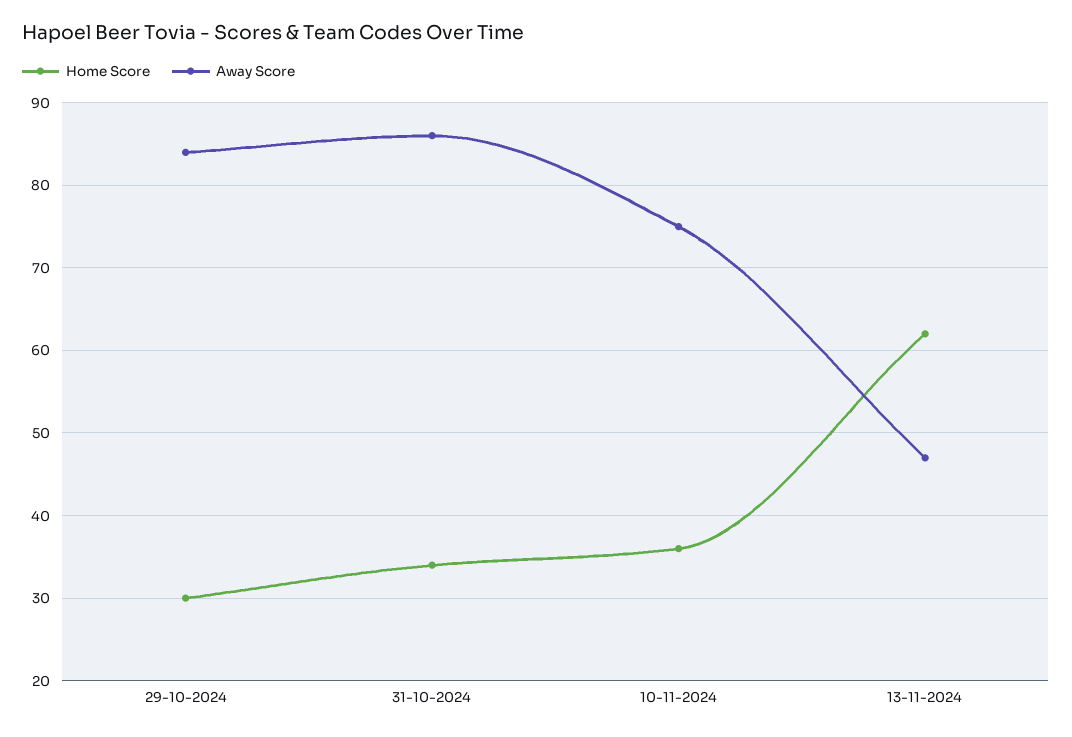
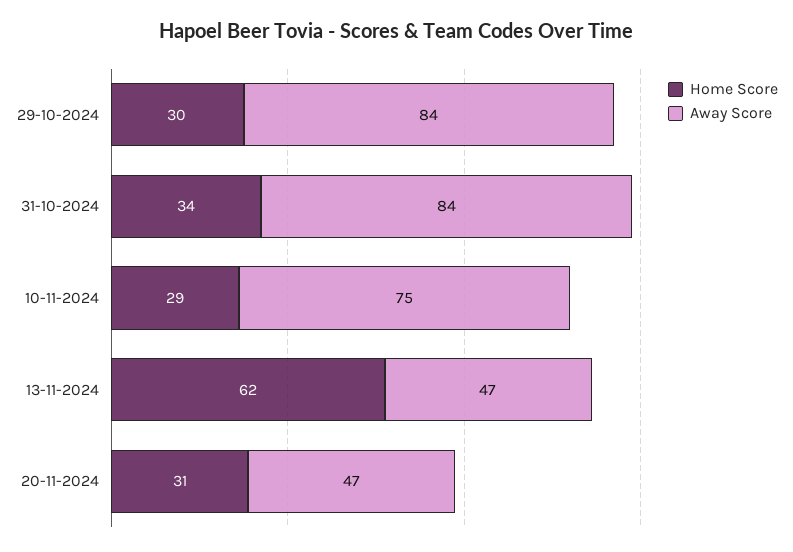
Away Score, 31-10-2024: 86 -> 84
Home Score, 10-11-2024: 36 -> 29
Home Score, 20-11-2024: none -> 31
Away Score, 20-11-2024: none -> 47

